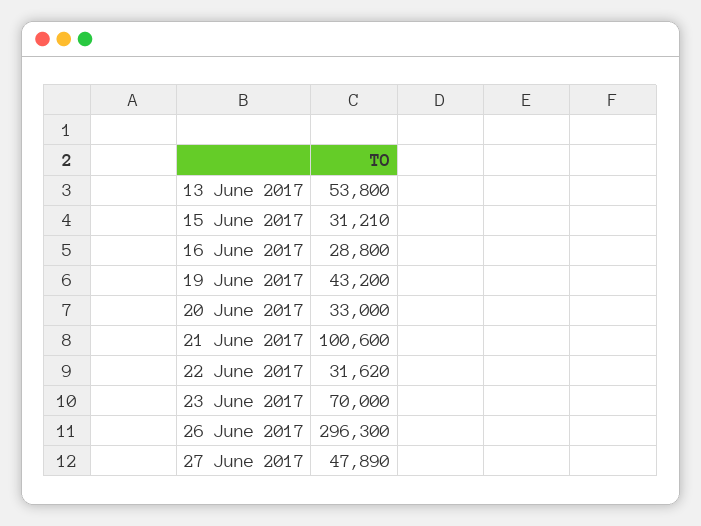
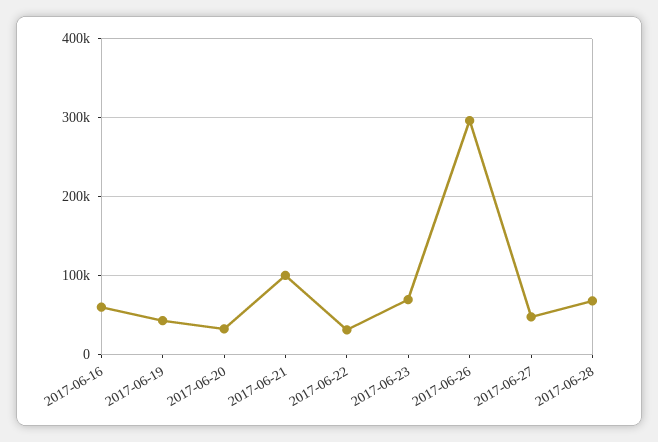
13 June 2017: 53800 -> none
15 June 2017: 31210 -> none
16 June 2017: 28800 -> 60000
2017-06-28: none -> 70000

